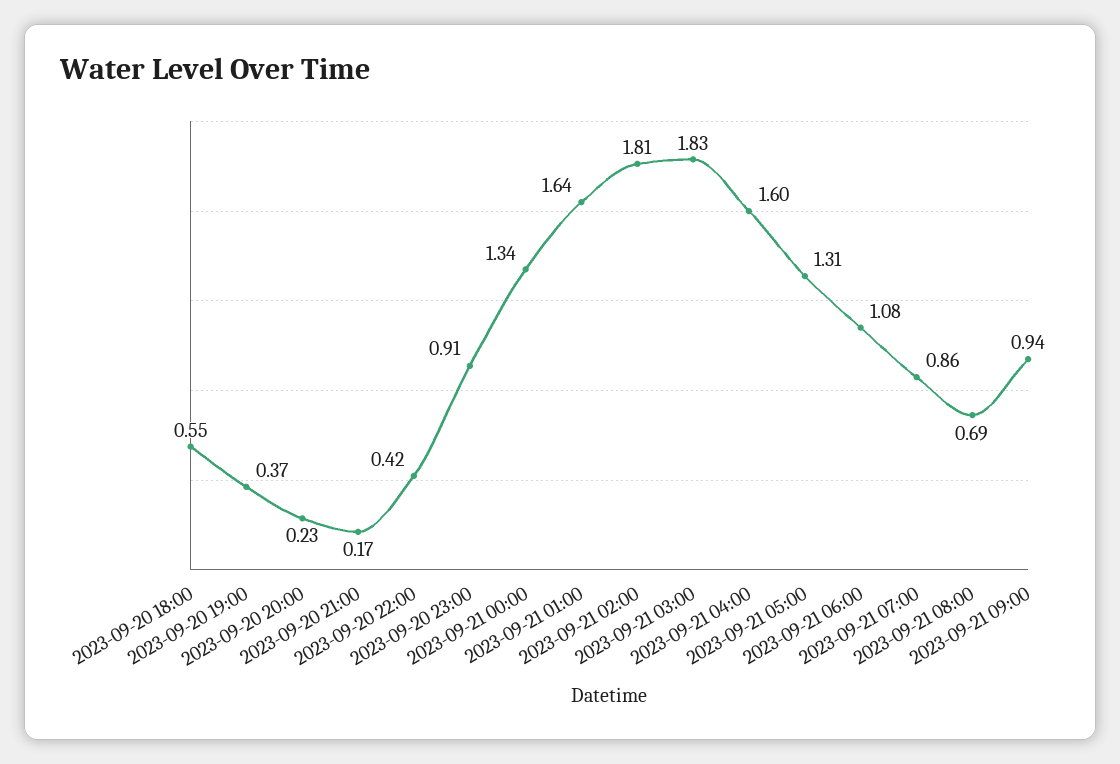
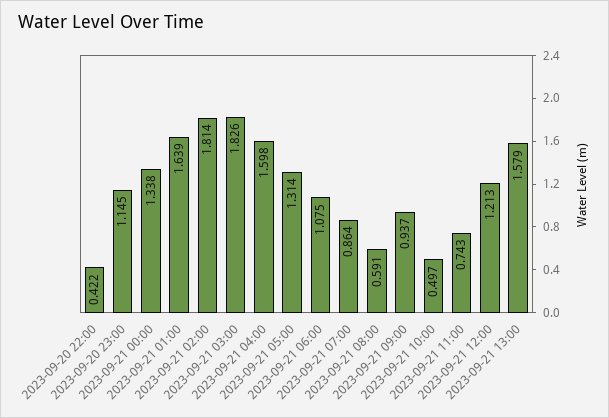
2023-09-20 18:00: 0.55 -> none
2023-09-20 19:00: 0.37 -> none
2023-09-20 20:00: 0.23 -> none
2023-09-20 21:00: 0.17 -> none
2023-09-20 23:00: 0.91 -> 1.145
2023-09-21 08:00: 0.69 -> 0.591
2023-09-21 10:00: none -> 0.497
2023-09-21 11:00: none -> 0.743
2023-09-21 12:00: none -> 1.213
2023-09-21 13:00: none -> 1.579

